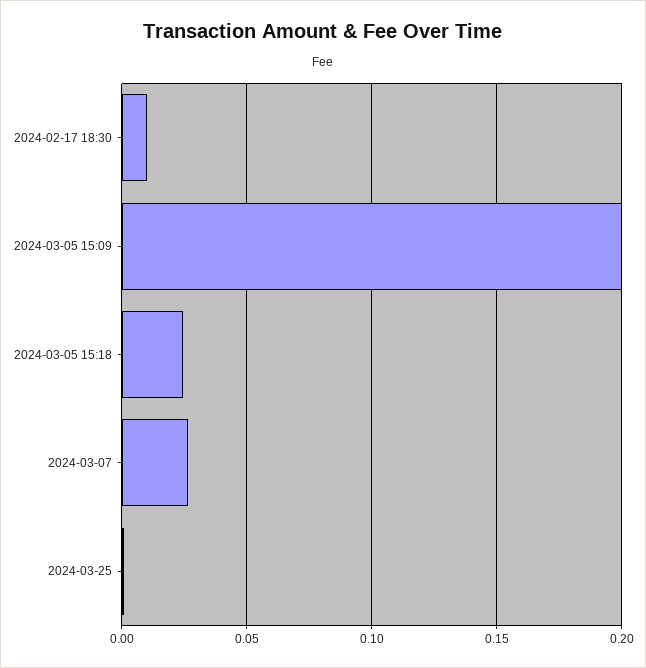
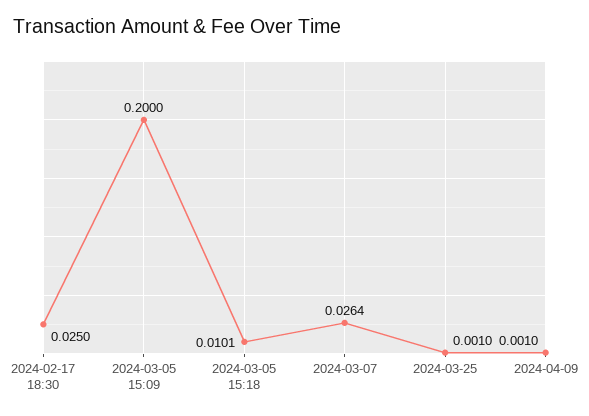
2024-02-17 18:30: 0.01 -> 0.025
2024-03-05 15:18: 0.025 -> 0.0101
2024-04-09: none -> 0.001

